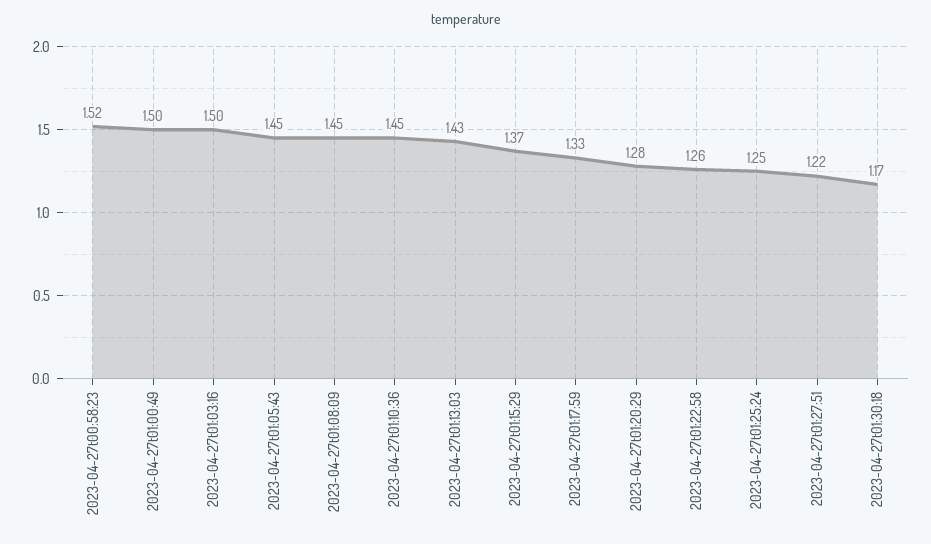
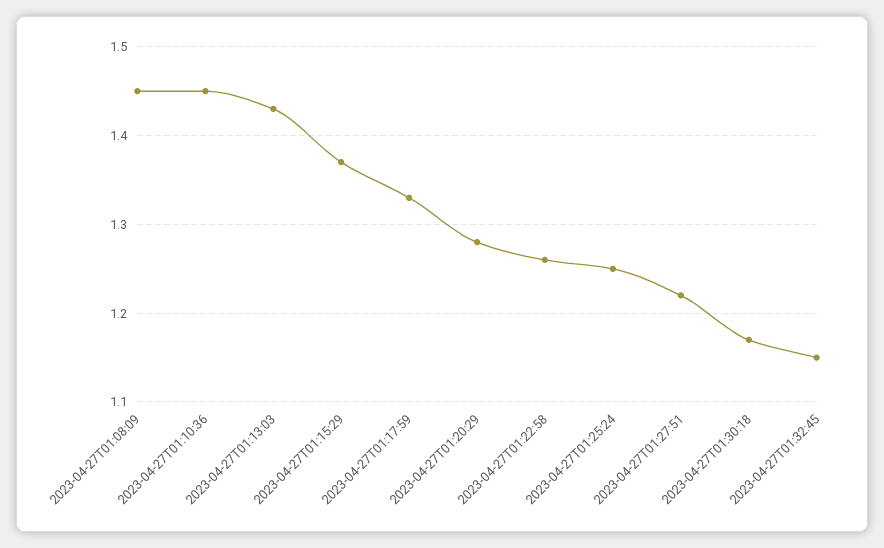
2023-04-27t00:58:23: 1.52 -> none
2023-04-27t01:00:49: 1.5 -> none
2023-04-27t01:03:16: 1.5 -> none
2023-04-27t01:05:43: 1.45 -> none
2023-04-27T01:32:45: none -> 1.15

